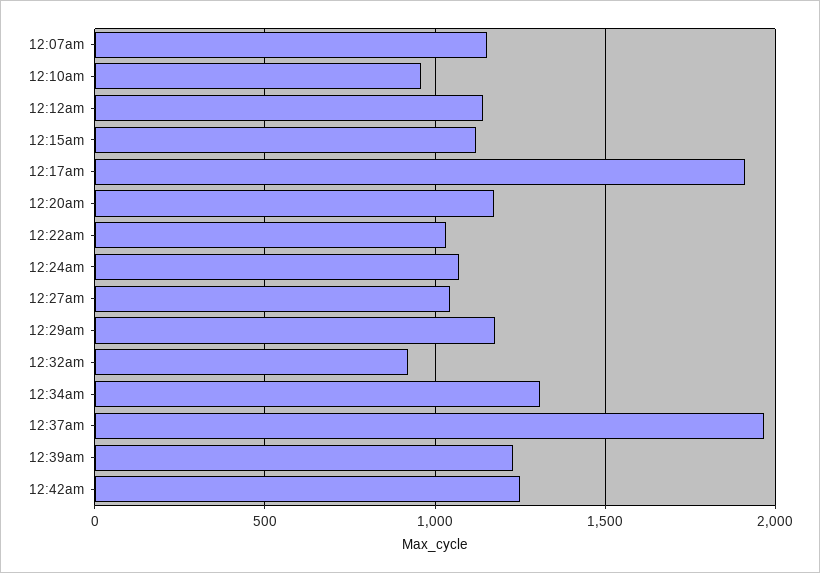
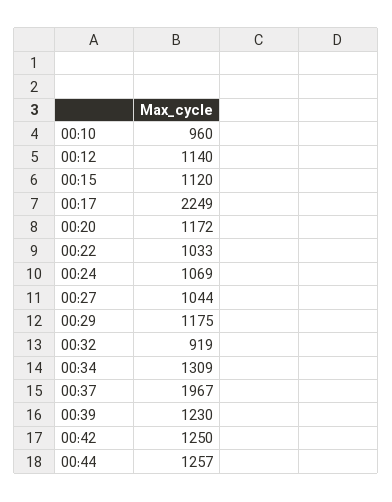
12:07am: 1150 -> none
12:17am: 1900 -> 2249
00:44: none -> 1257

